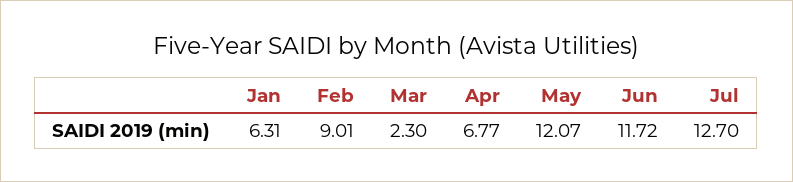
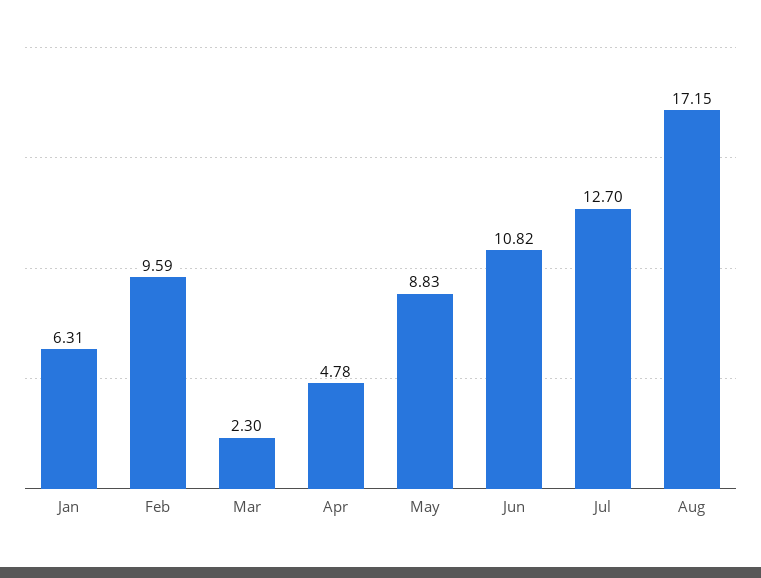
Feb: 9.01 -> 9.59
Apr: 6.77 -> 4.78
May: 12.07 -> 8.83
Jun: 11.72 -> 10.82
Aug: none -> 17.15

